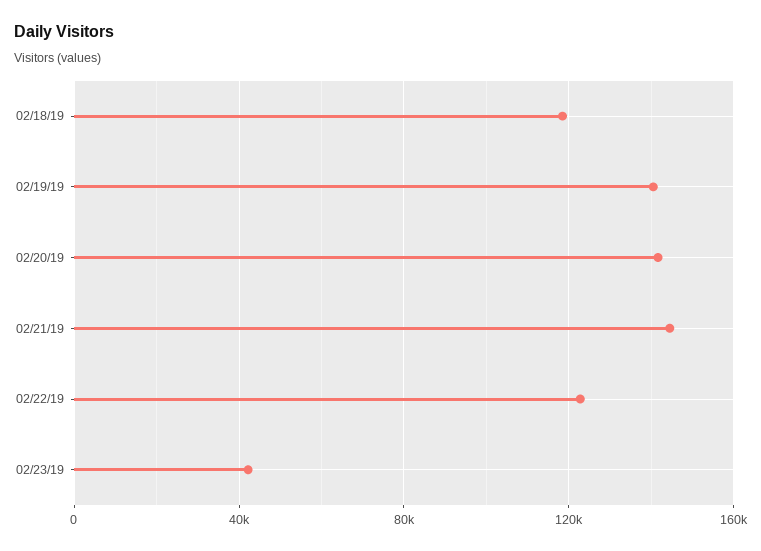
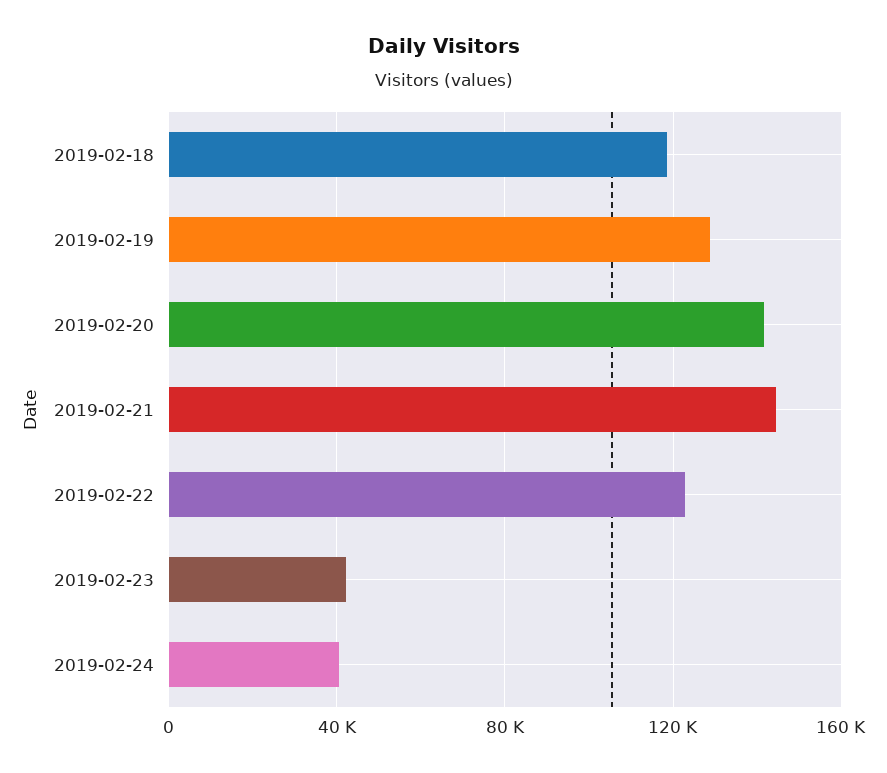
02/19/19: 140000 -> 130000
2019-02-24: none -> 40000

